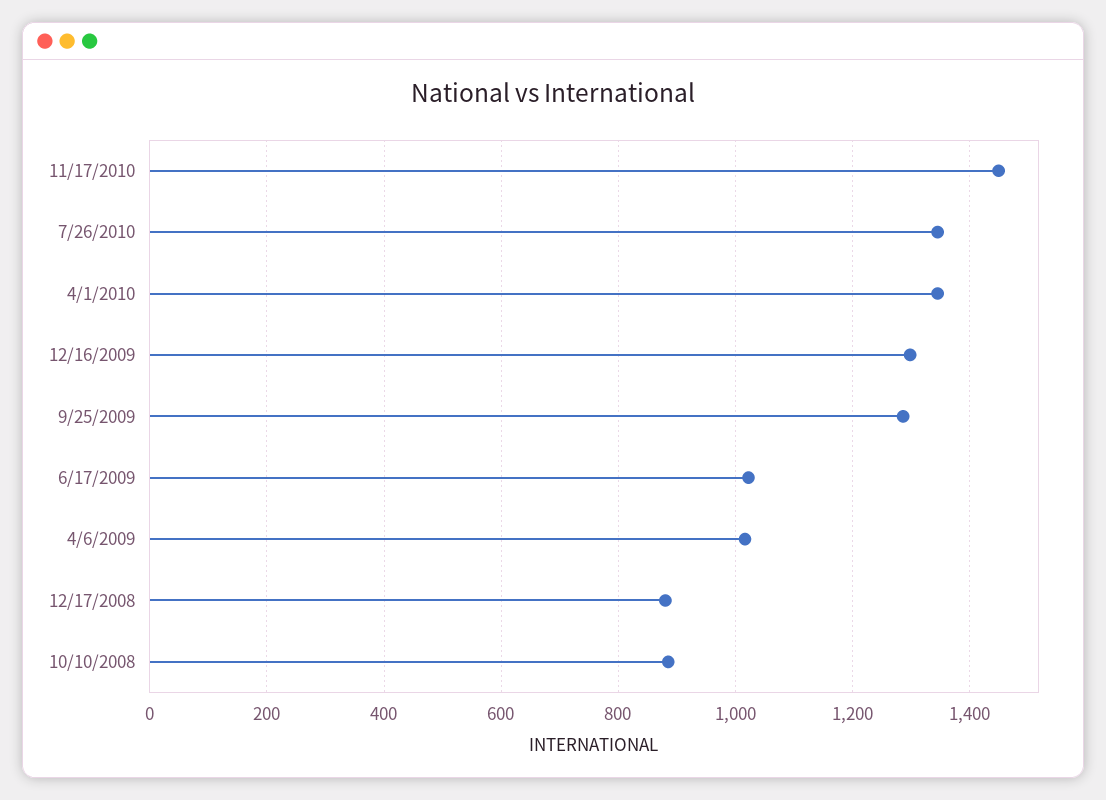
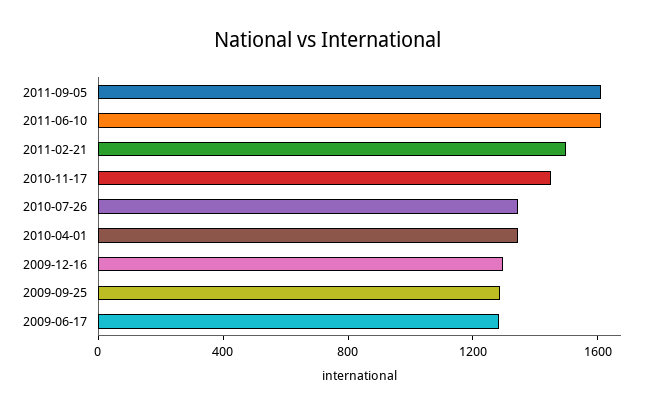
6/17/2009: 1020 -> 1300
4/6/2009: 1020 -> none
12/17/2008: 880 -> none
10/10/2008: 880 -> none
2011-09-05: none -> 1600
2011-06-10: none -> 1600
2011-02-21: none -> 1500

